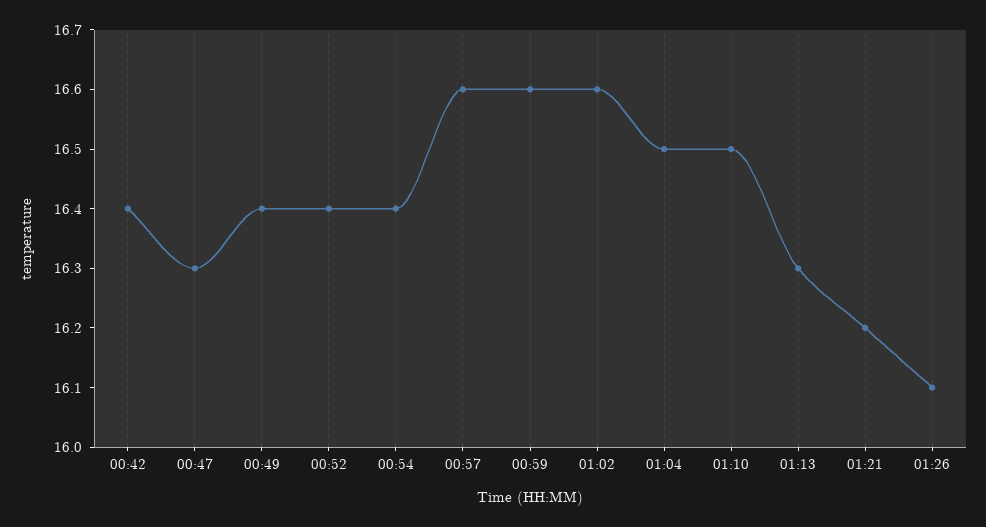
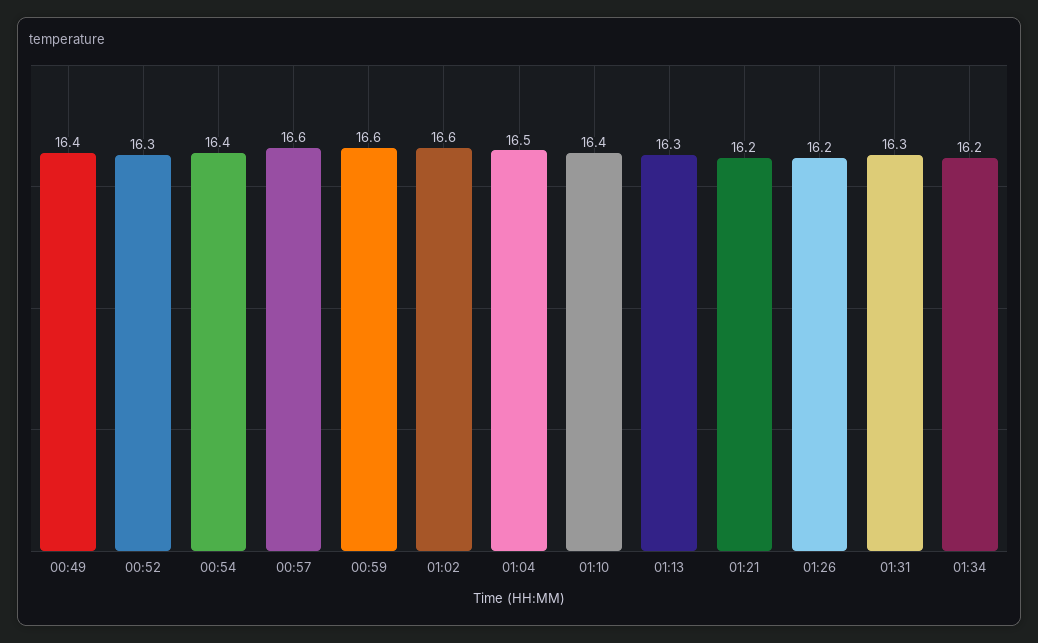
00:42: 16.4 -> none
00:47: 16.3 -> none
00:52: 16.4 -> 16.3
01:10: 16.5 -> 16.4
01:26: 16.1 -> 16.2
01:31: none -> 16.3
01:34: none -> 16.2

